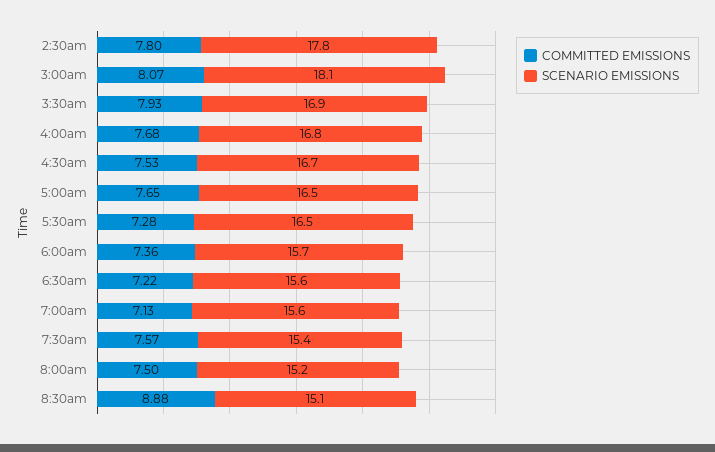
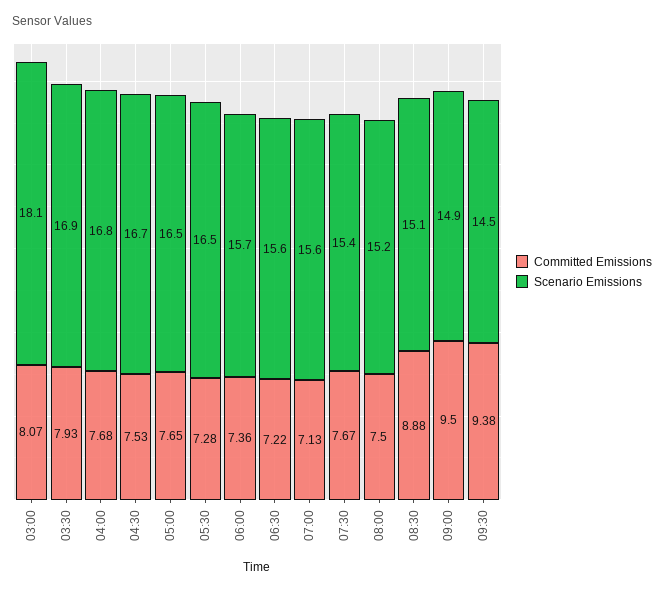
COMMITTED EMISSIONS, 2:30am: 7.8 -> none
SCENARIO EMISSIONS, 2:30am: 17.8 -> none
COMMITTED EMISSIONS, 7:30am: 7.57 -> 7.67
COMMITTED EMISSIONS, 09:00: none -> 9.5
SCENARIO EMISSIONS, 09:00: none -> 14.9
COMMITTED EMISSIONS, 09:30: none -> 9.38
SCENARIO EMISSIONS, 09:30: none -> 14.5

